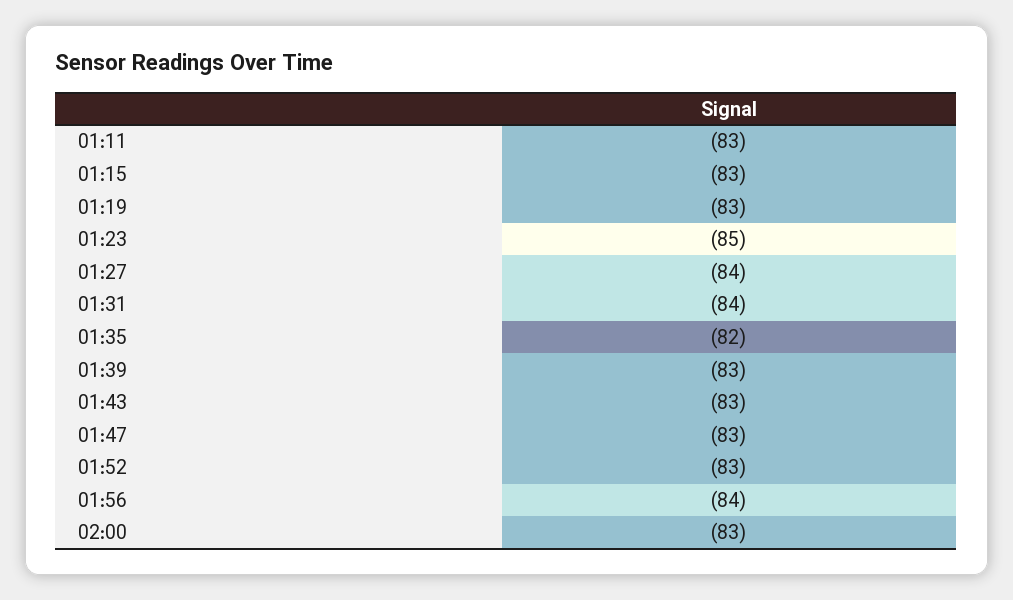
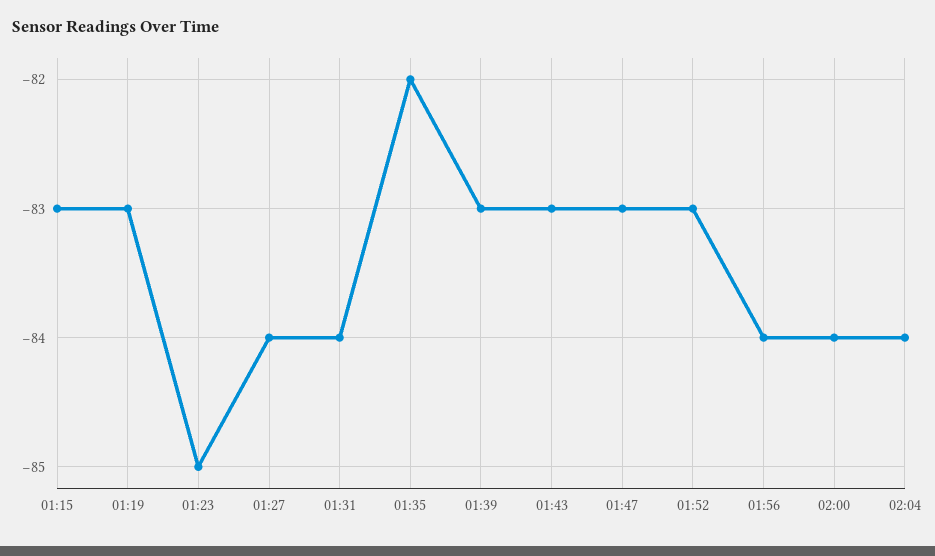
01:11: -83 -> none
02:00: -83 -> -84
02:04: none -> -84

